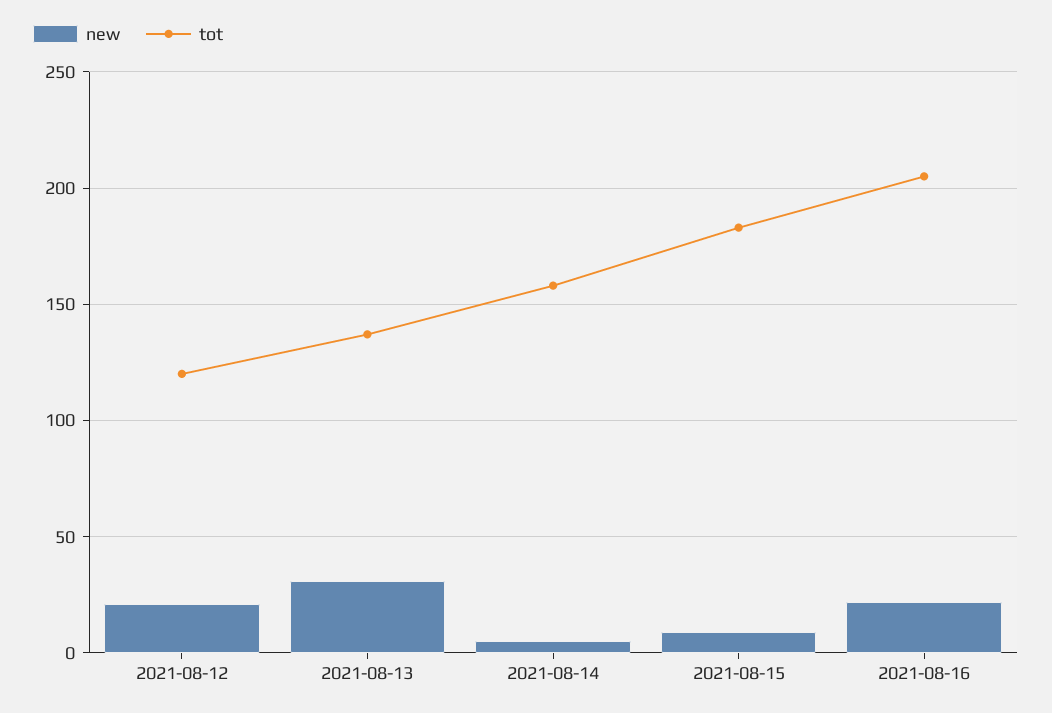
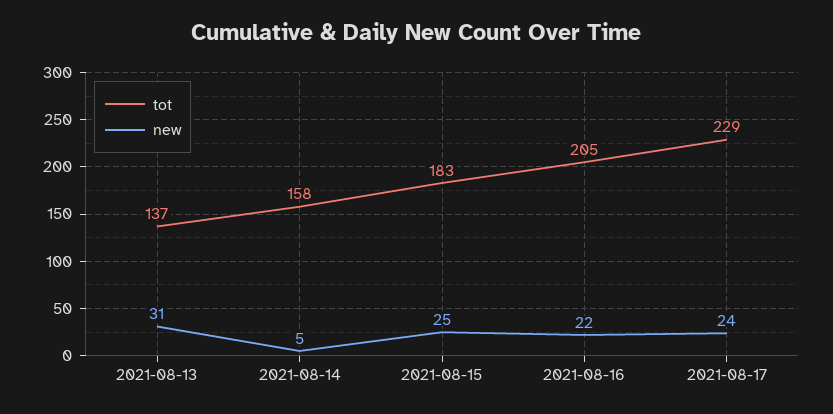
new, 2021-08-12: 20 -> none
tot, 2021-08-12: 120 -> none
new, 2021-08-15: 10 -> 25
tot, 2021-08-17: none -> 229
new, 2021-08-17: none -> 24

